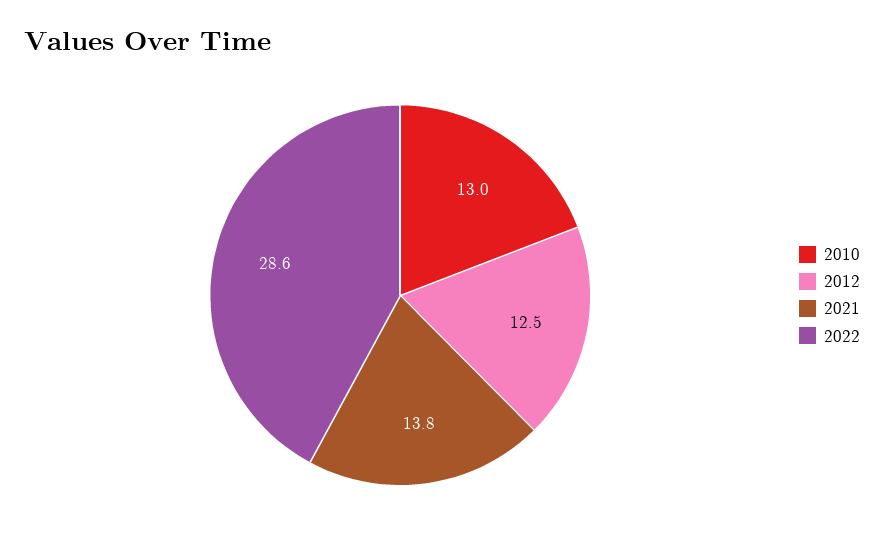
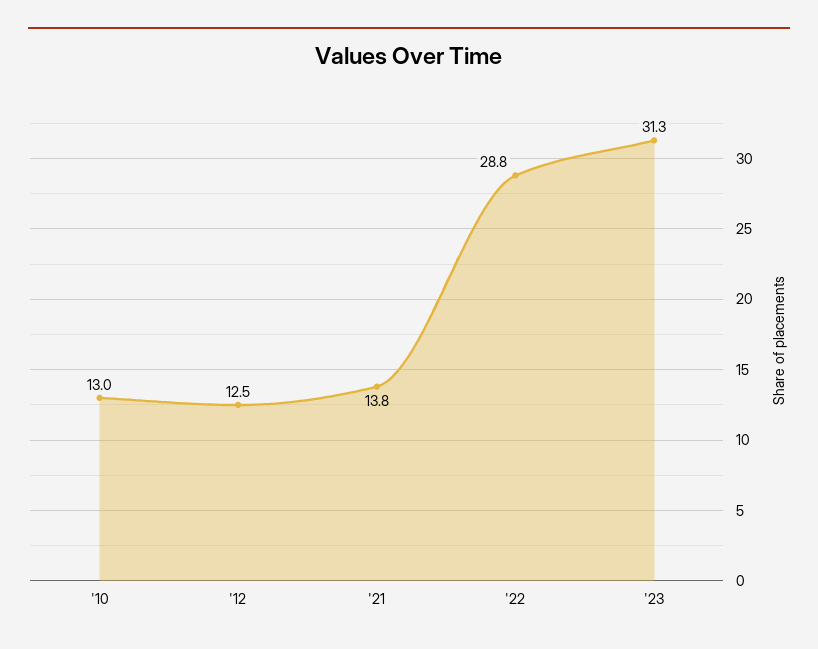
2022: 28.6 -> 28.8
'23: none -> 31.3

